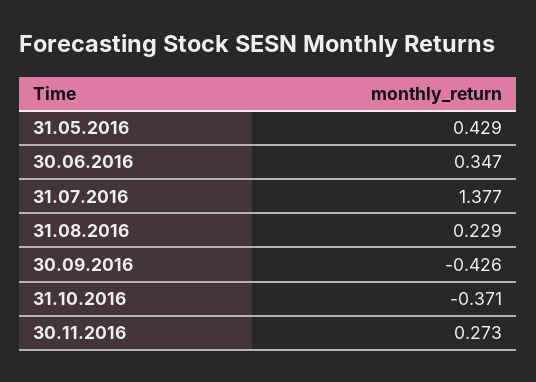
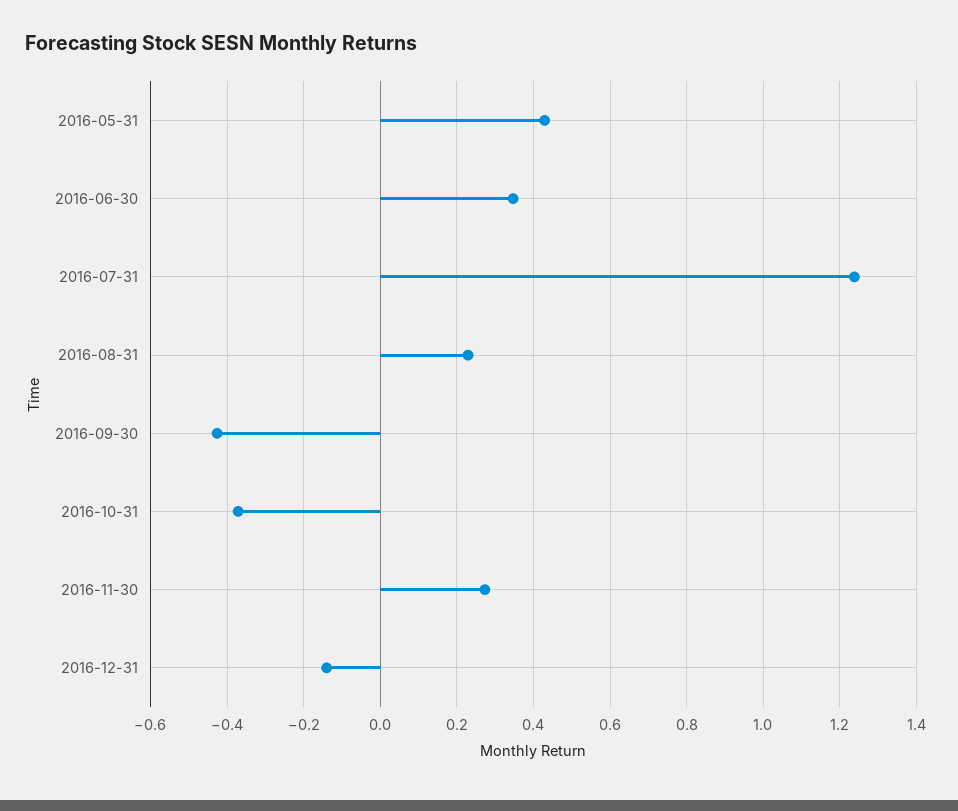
31.07.2016: 1.377 -> 1.24
2016-12-31: none -> -0.14

